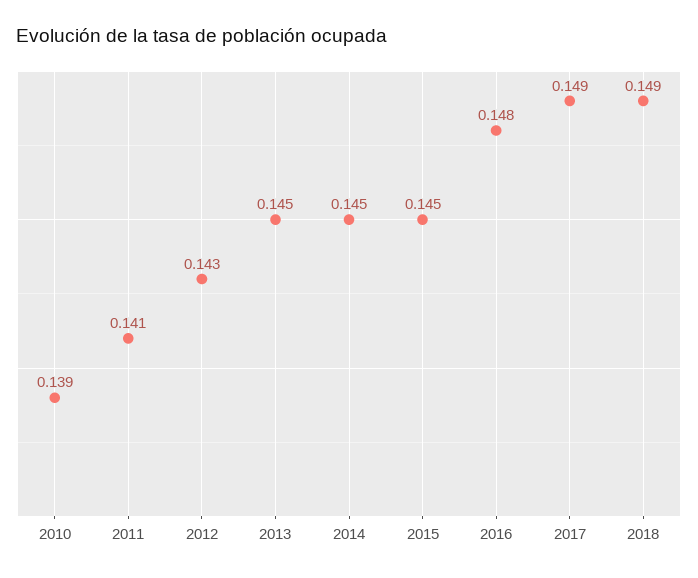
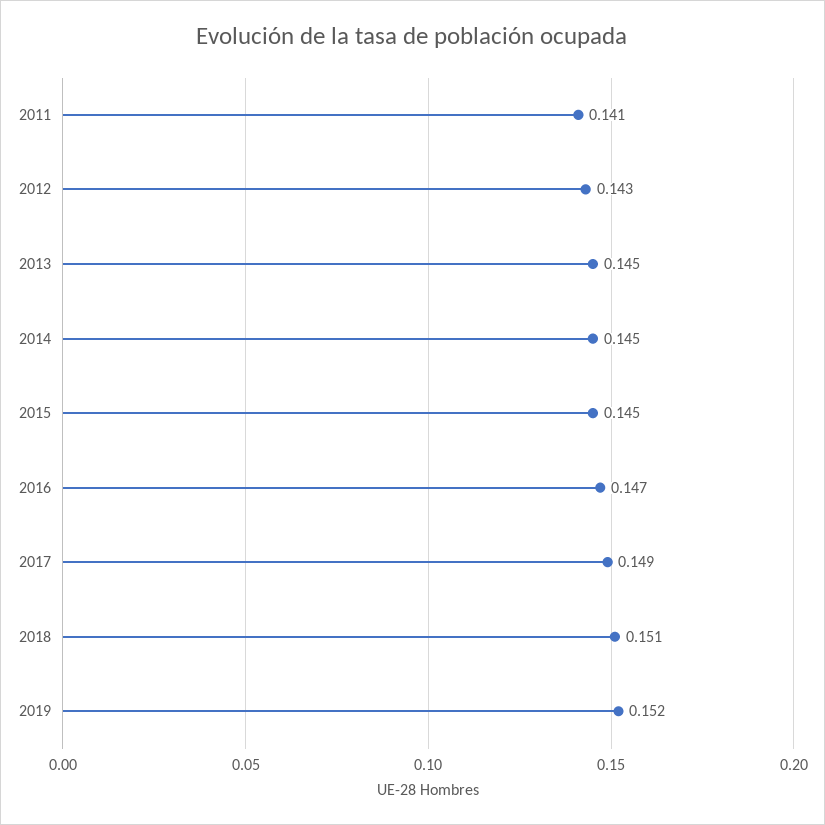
2010: 0.139 -> none
2016: 0.148 -> 0.147
2018: 0.149 -> 0.151
2019: none -> 0.152

